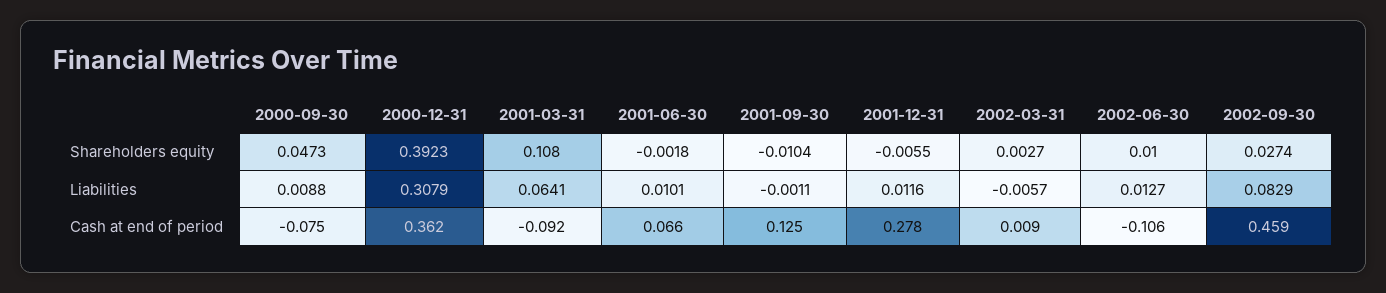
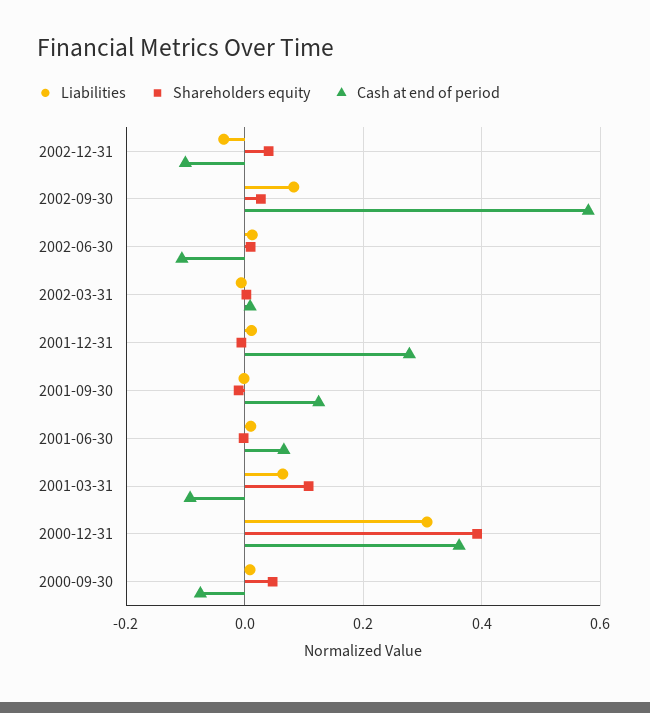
Cash at end of period, 2002-09-30: 0.459 -> 0.58
Liabilities, 2002-12-31: none -> -0.04
Shareholders equity, 2002-12-31: none -> 0.04
Cash at end of period, 2002-12-31: none -> -0.1

